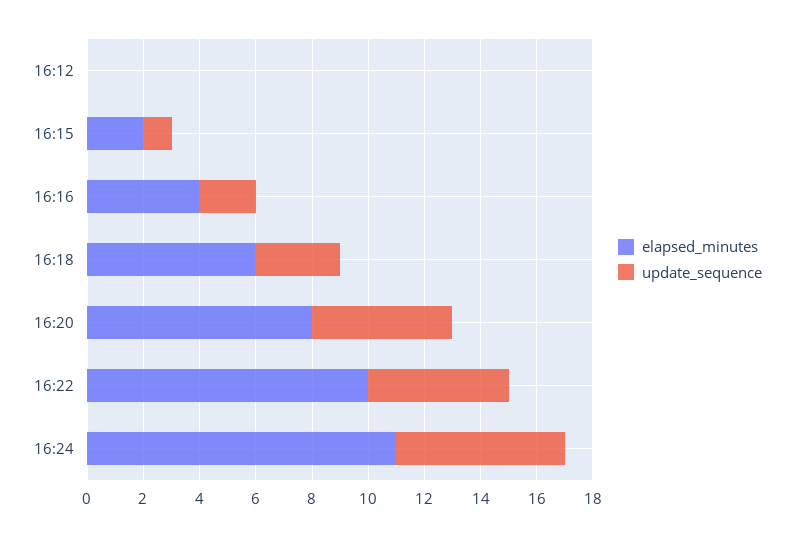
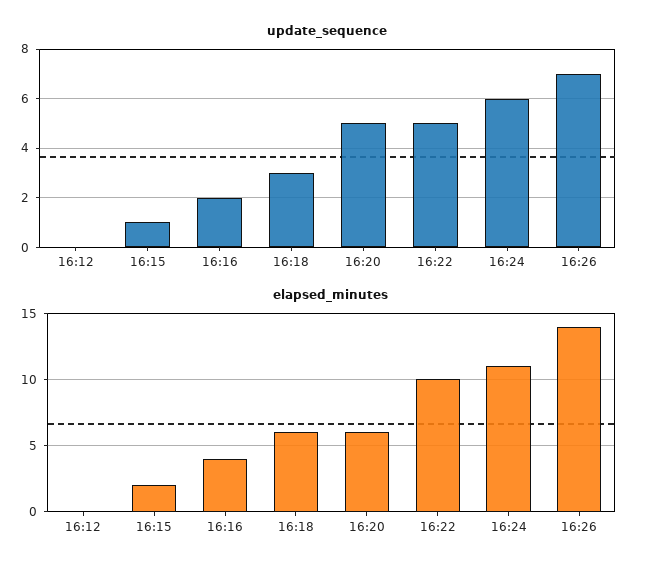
elapsed_minutes, 16:20: 8 -> 6
update_sequence, 16:26: none -> 7
elapsed_minutes, 16:26: none -> 14

